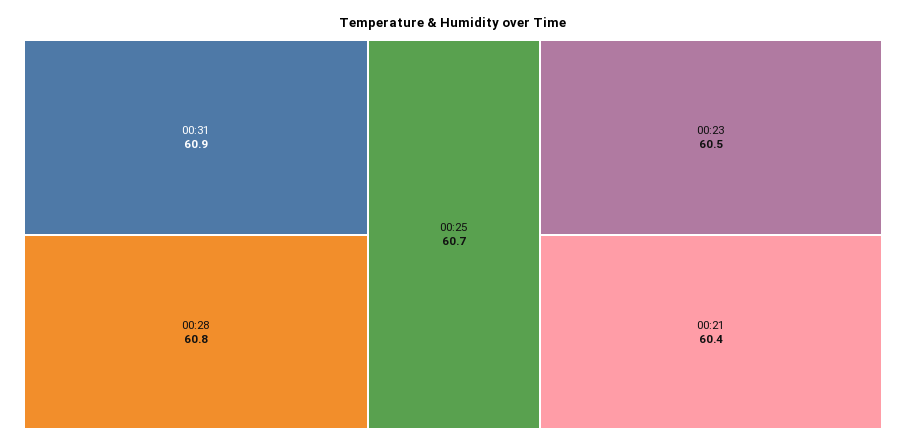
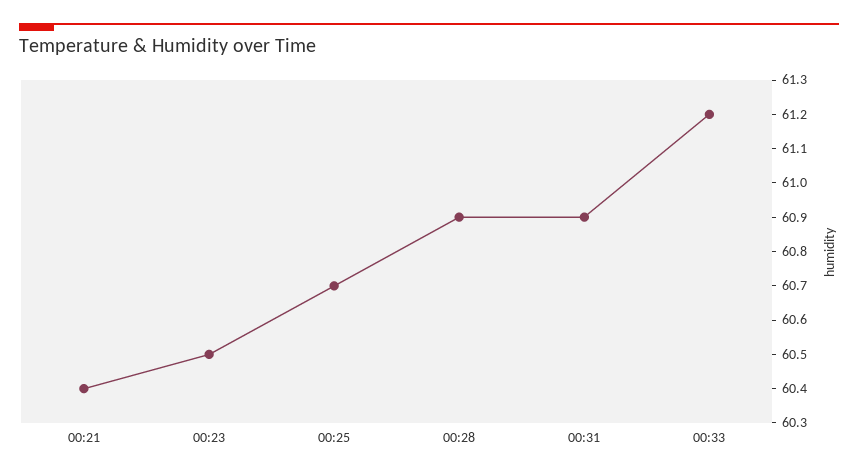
00:28: 60.8 -> 60.9
00:33: none -> 61.2

